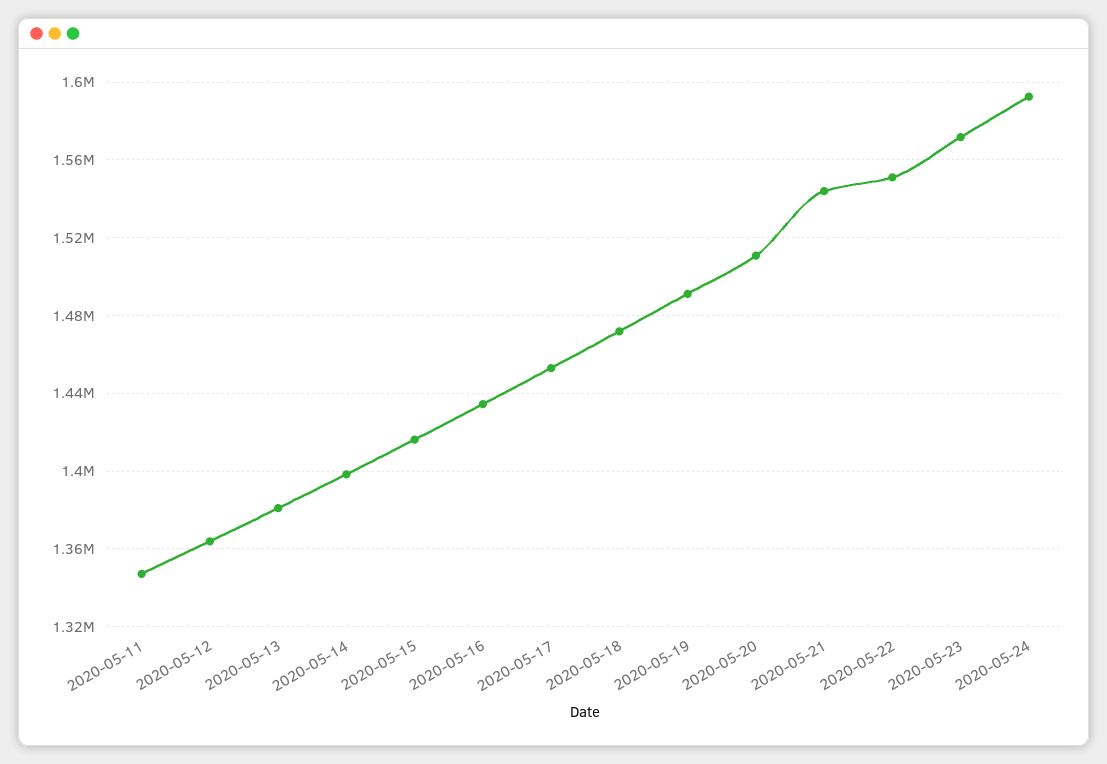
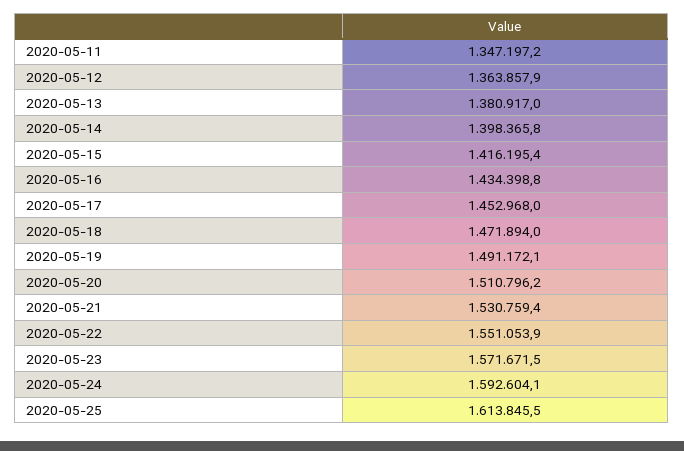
2020-05-21: 1545000 -> 1530759.4
2020-05-25: none -> 1613845.5

